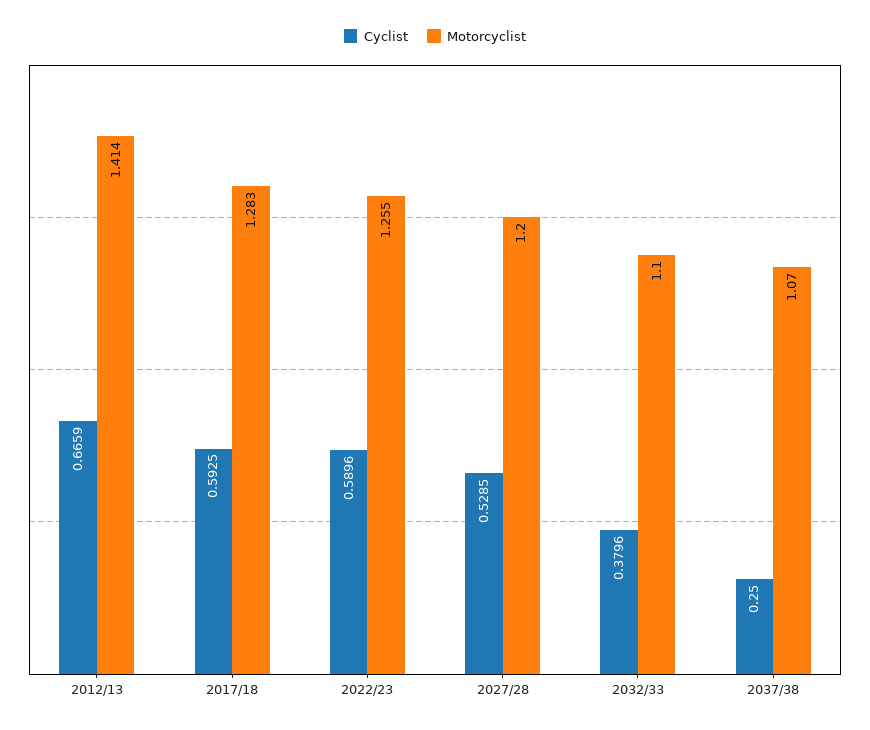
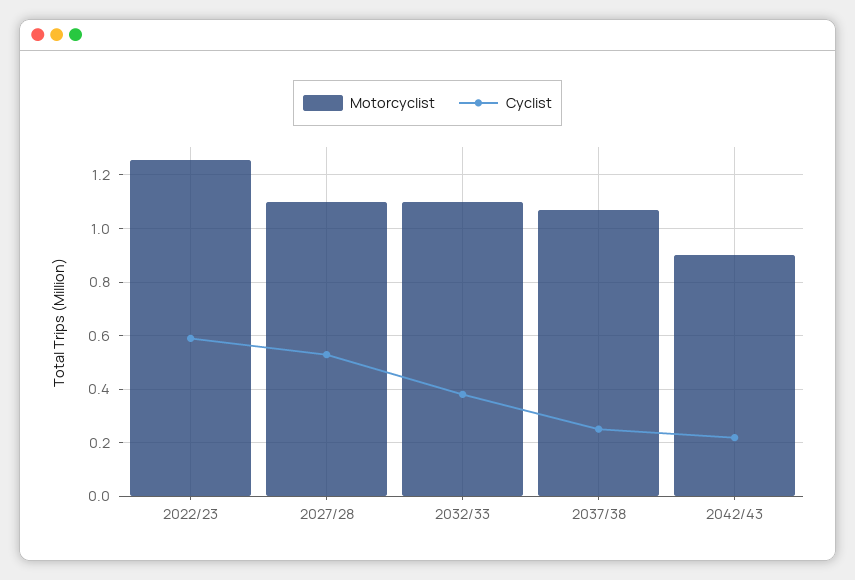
Cyclist, 2012/13: 0.6659 -> none
Motorcyclist, 2012/13: 1.414 -> none
Cyclist, 2017/18: 0.5925 -> none
Motorcyclist, 2017/18: 1.283 -> none
Motorcyclist, 2027/28: 1.2 -> 1.1
Motorcyclist, 2042/43: none -> 0.9
Cyclist, 2042/43: none -> 0.225

